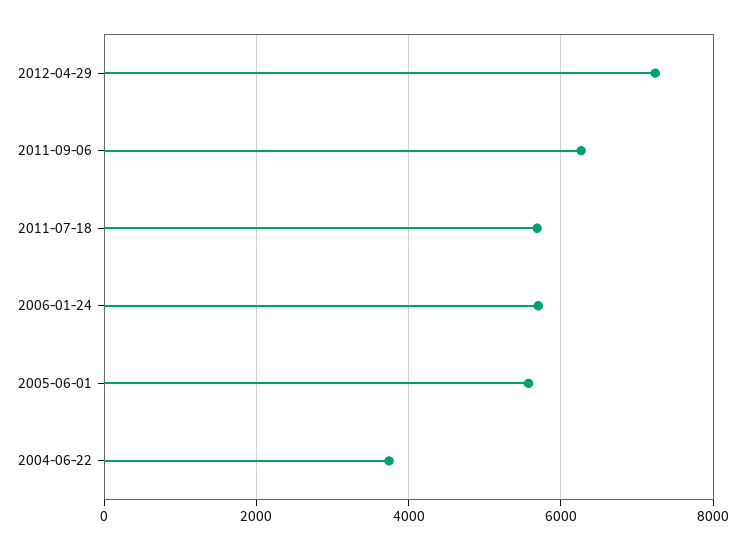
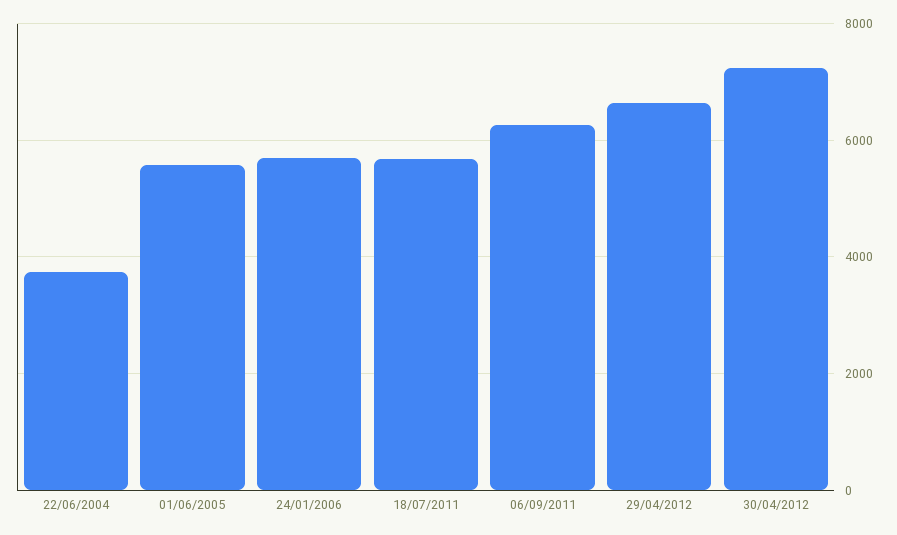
2012-04-29: 7200 -> 6600
30/04/2012: none -> 7200

